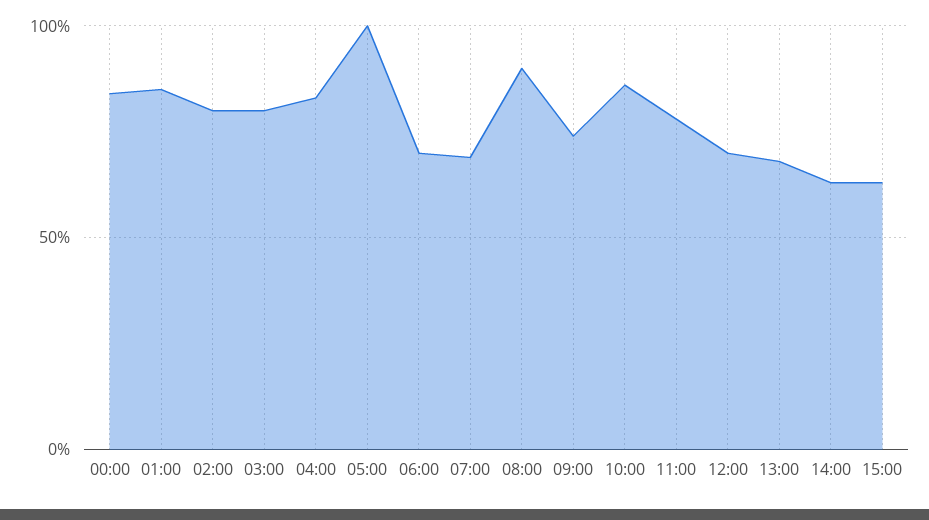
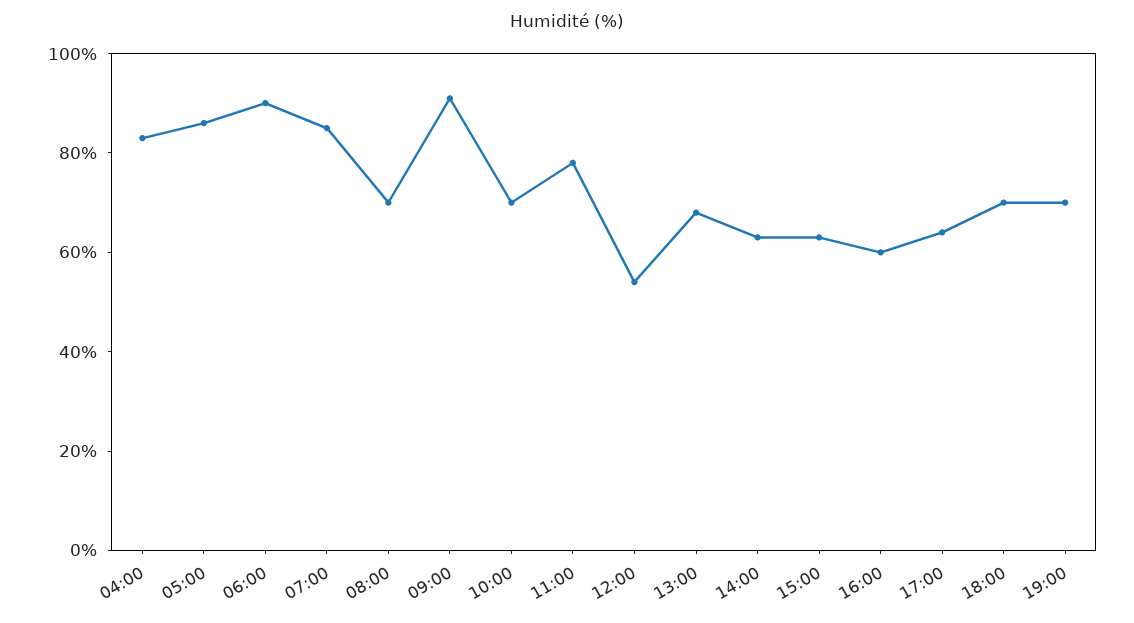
00:00: 85 -> none
01:00: 85 -> none
02:00: 80 -> none
03:00: 80 -> none
05:00: 100 -> 85
06:00: 70 -> 90
07:00: 70 -> 85
08:00: 90 -> 70
09:00: 75 -> 90
10:00: 85 -> 70
12:00: 70 -> 55
16:00: none -> 60
17:00: none -> 65
18:00: none -> 70
19:00: none -> 70

